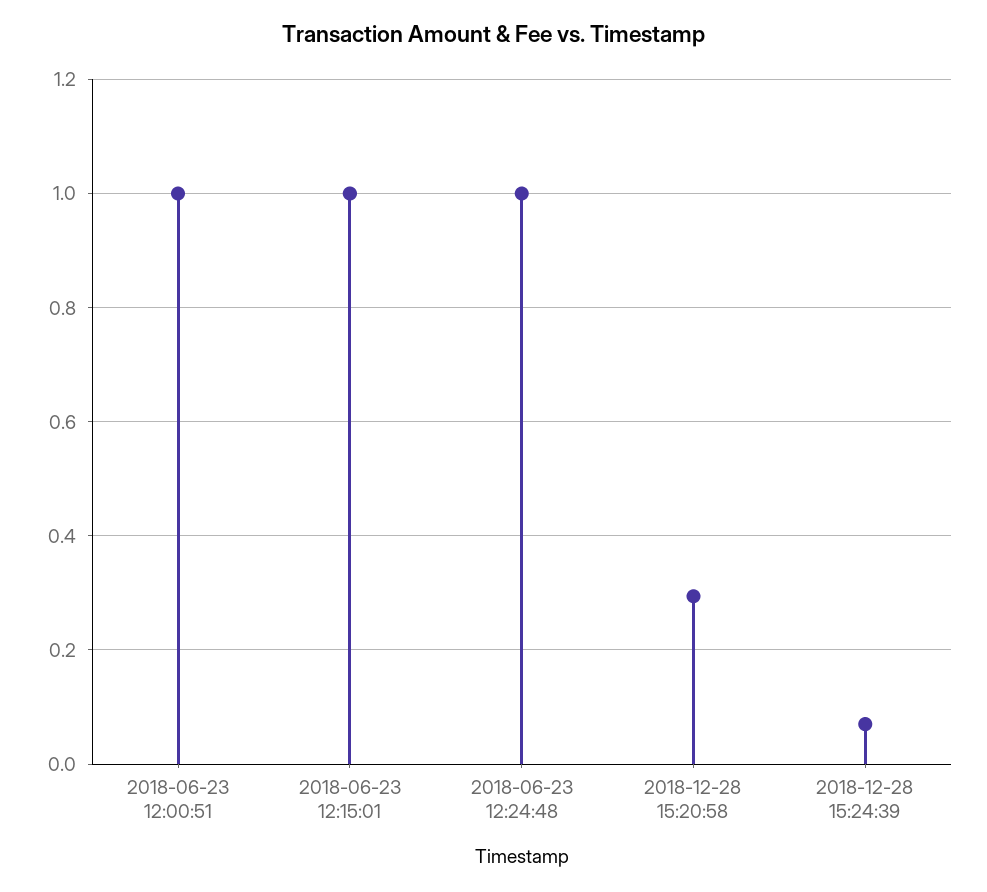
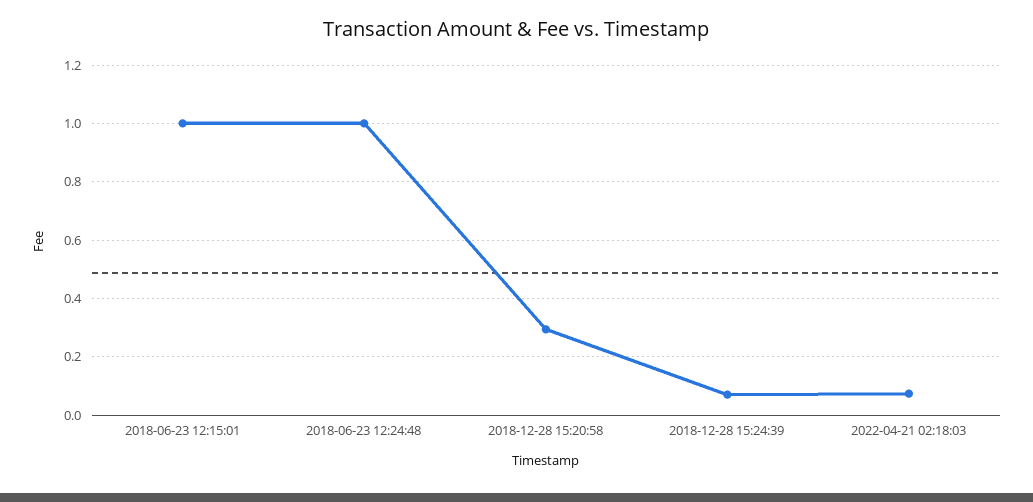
2018-06-23 12:00:51: 1 -> none
2022-04-21 02:18:03: none -> 0.075

